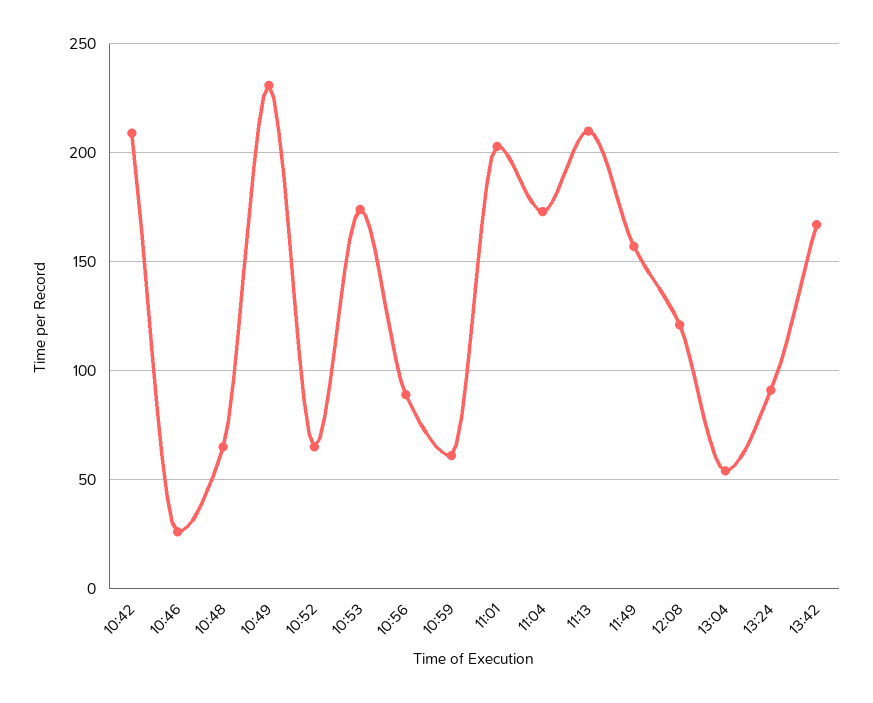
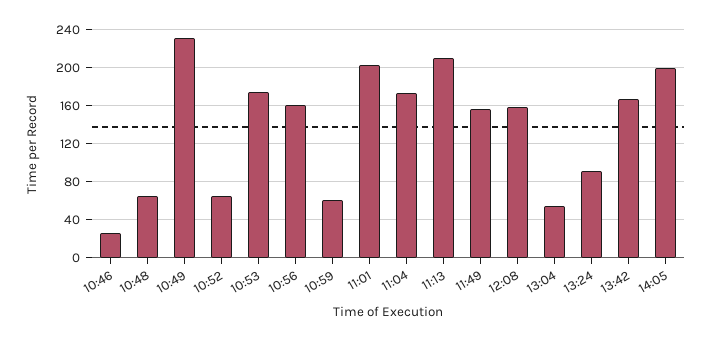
10:42: 210 -> none
10:56: 90 -> 160
12:08: 120 -> 160
14:05: none -> 200

